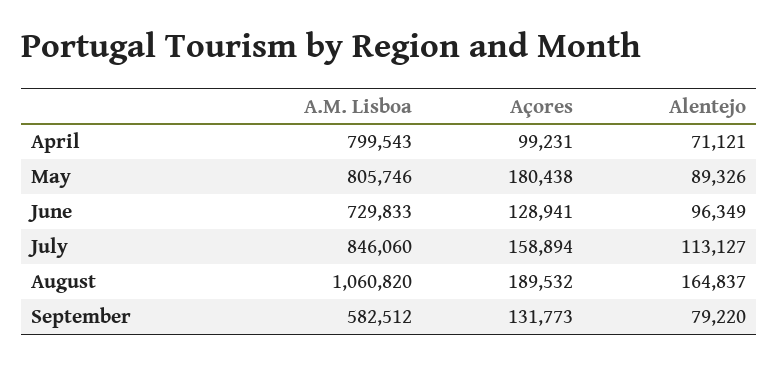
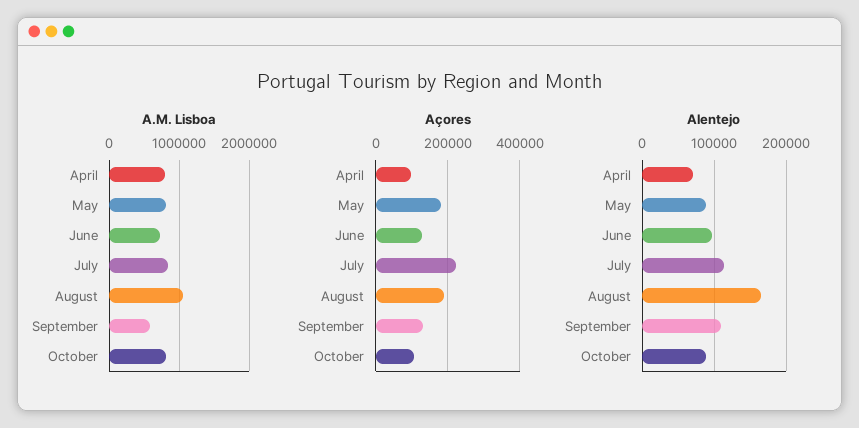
Açores, July: 158894 -> 220000
Alentejo, September: 79220 -> 110000
A.M. Lisboa, October: none -> 800000
Açores, October: none -> 100000
Alentejo, October: none -> 90000

